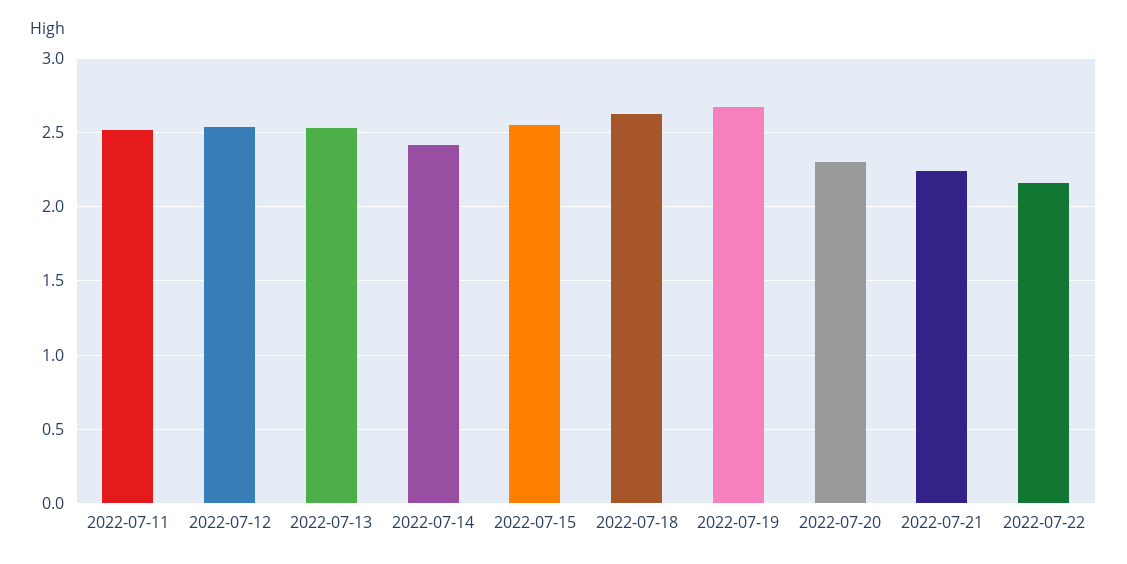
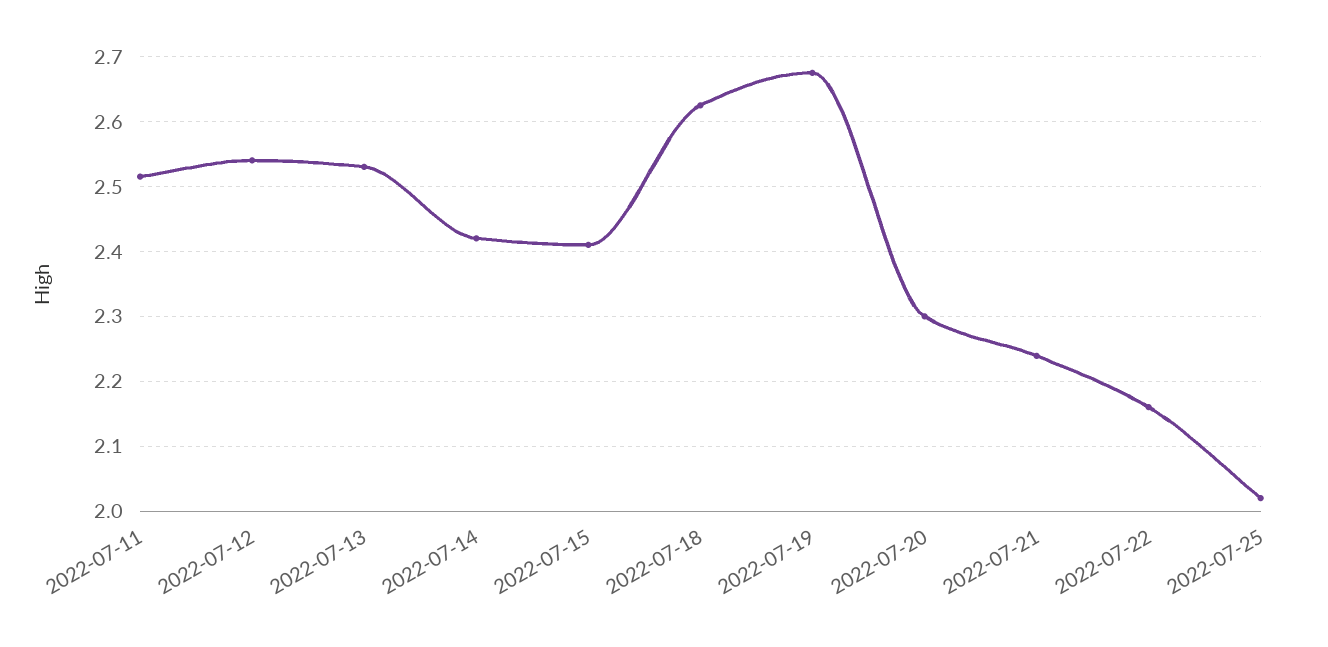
2022-07-15: 2.55 -> 2.41
2022-07-25: none -> 2.02

